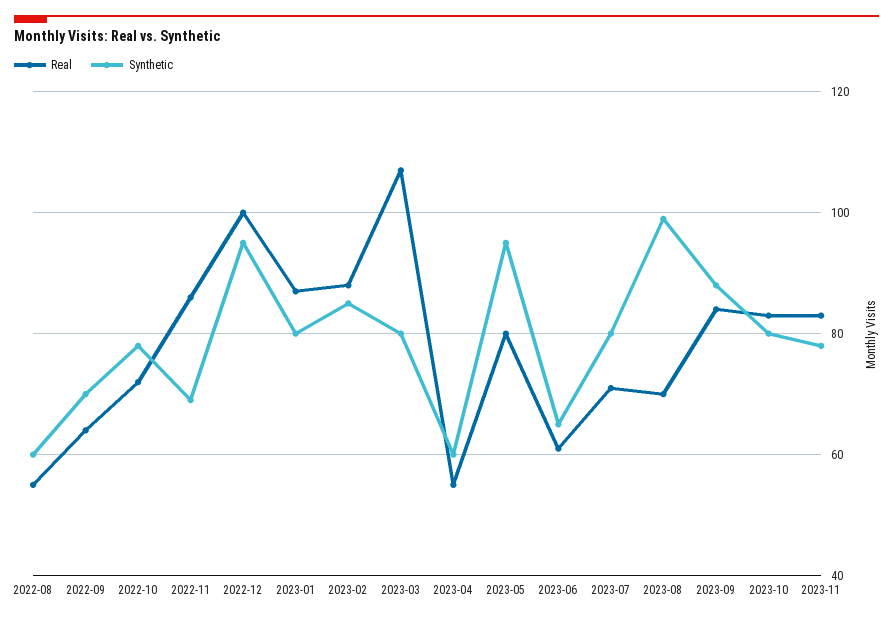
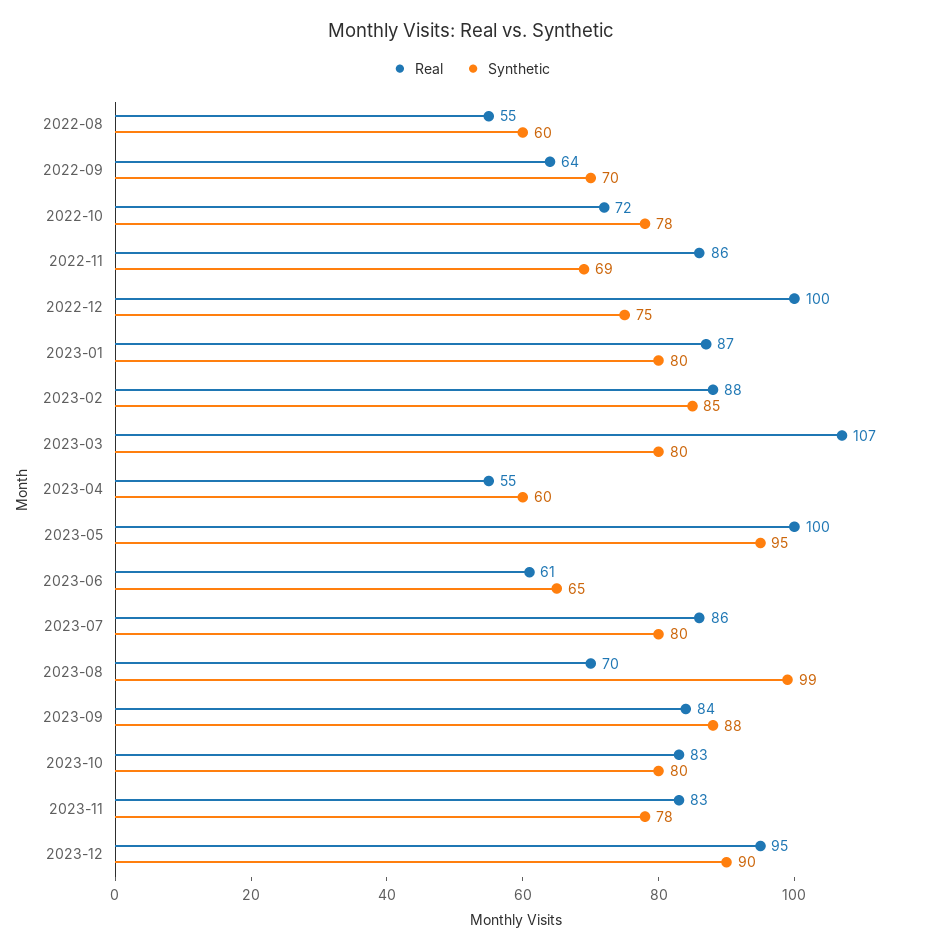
Synthetic, 2022-12: 95 -> 75
Real, 2023-05: 80 -> 100
Real, 2023-07: 70 -> 86
Real, 2023-12: none -> 95
Synthetic, 2023-12: none -> 90

